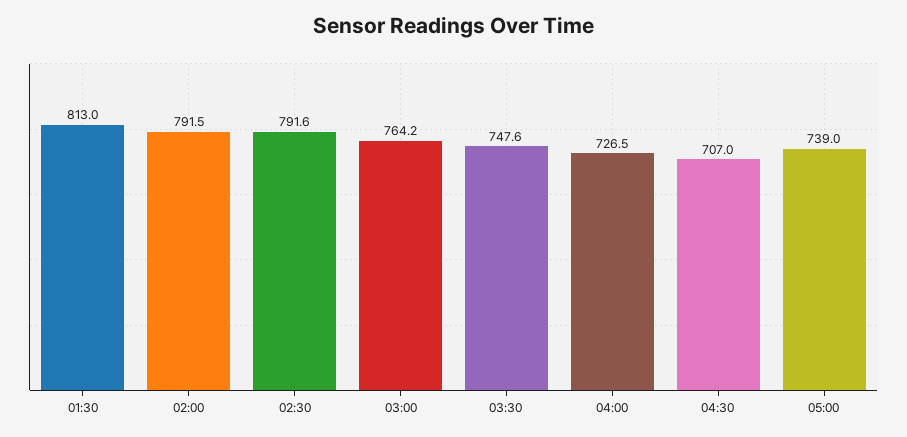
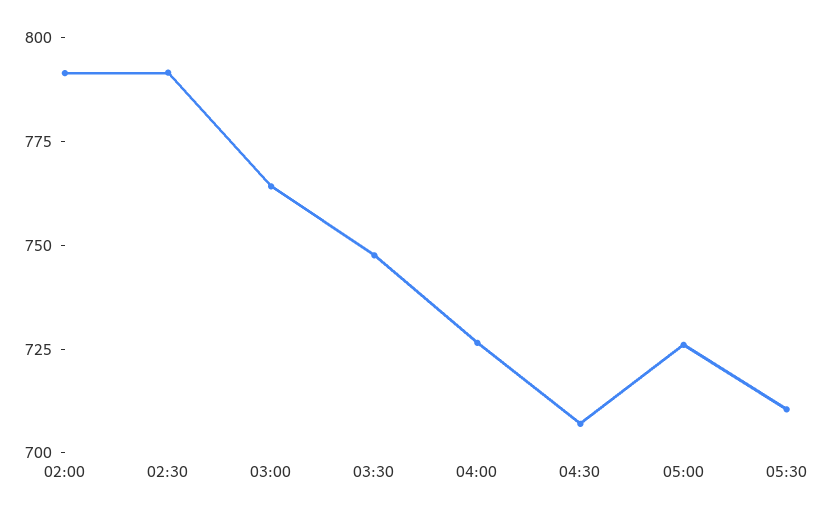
01:30: 813 -> none
05:00: 739 -> 725
05:30: none -> 710

